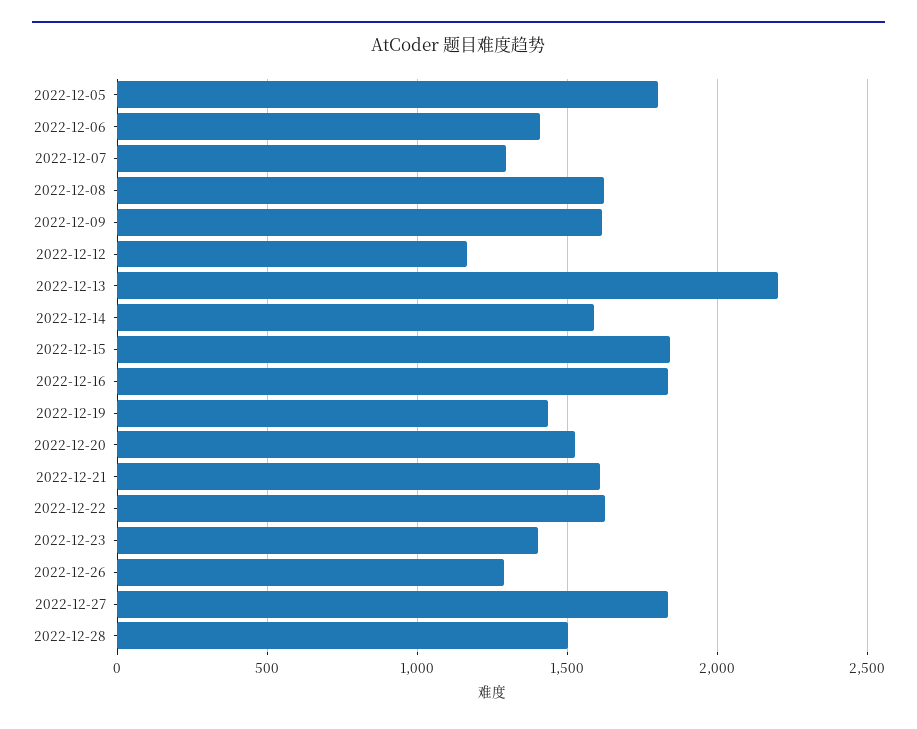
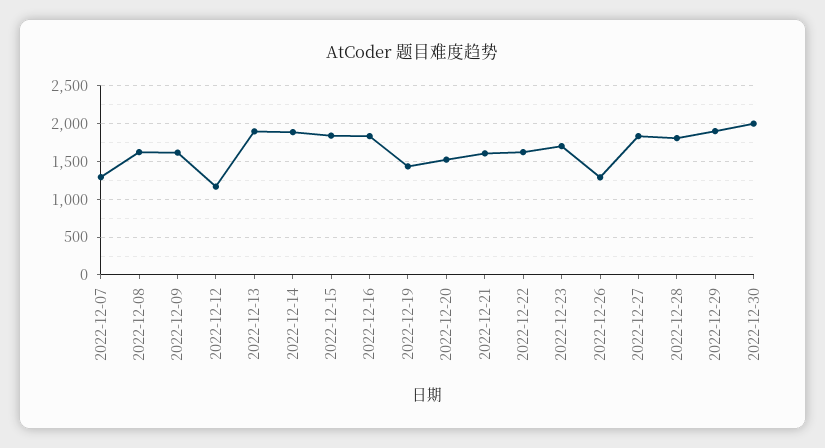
2022-12-05: 1800 -> none
2022-12-06: 1400 -> none
2022-12-13: 2200 -> 1900
2022-12-14: 1600 -> 1900
2022-12-23: 1400 -> 1700
2022-12-28: 1500 -> 1800
2022-12-29: none -> 1900
2022-12-30: none -> 2000

